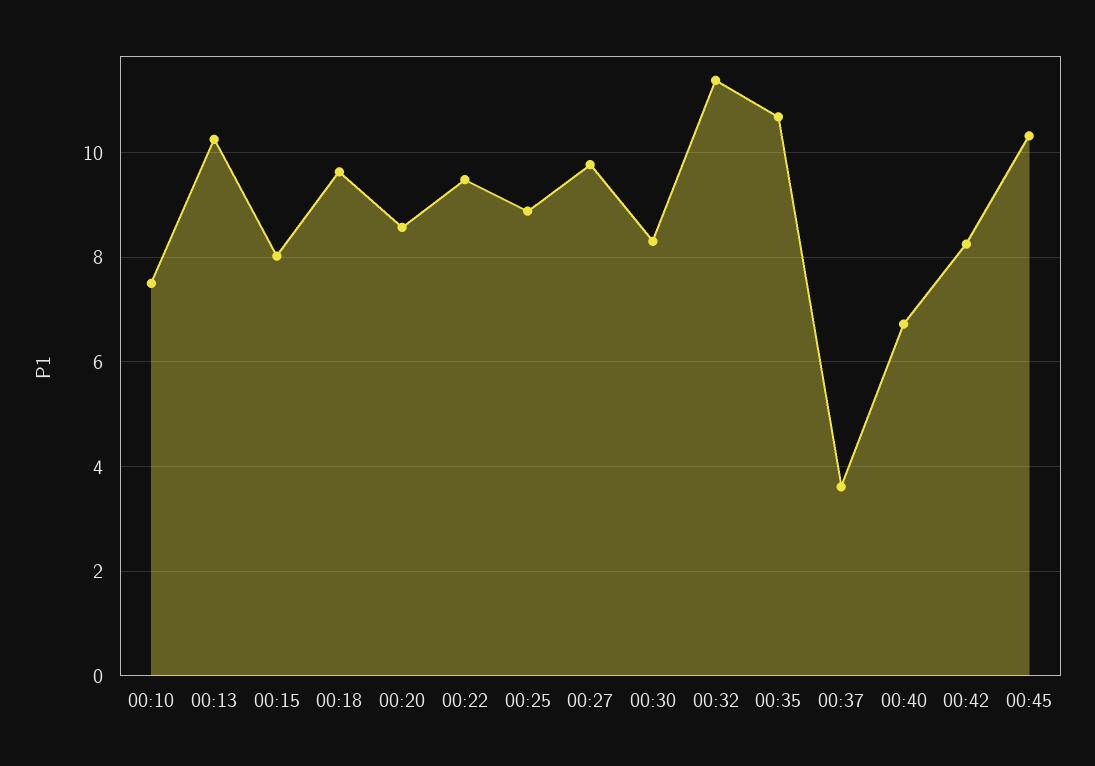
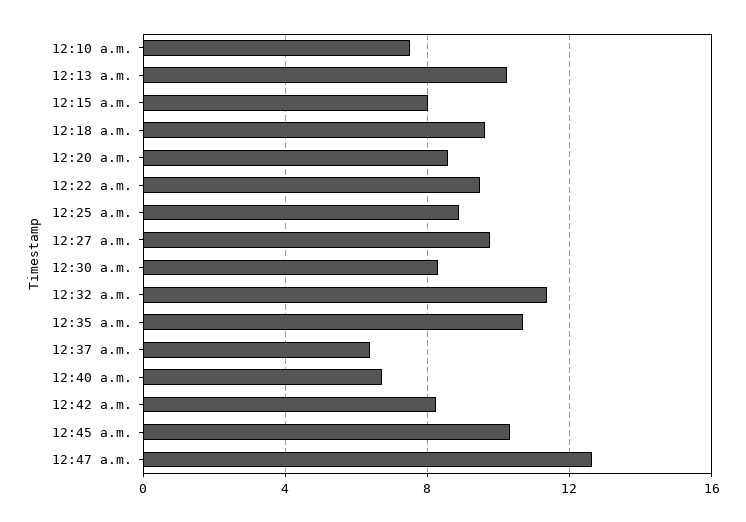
00:37: 3.6 -> 6.5
12:47 a.m.: none -> 12.5

